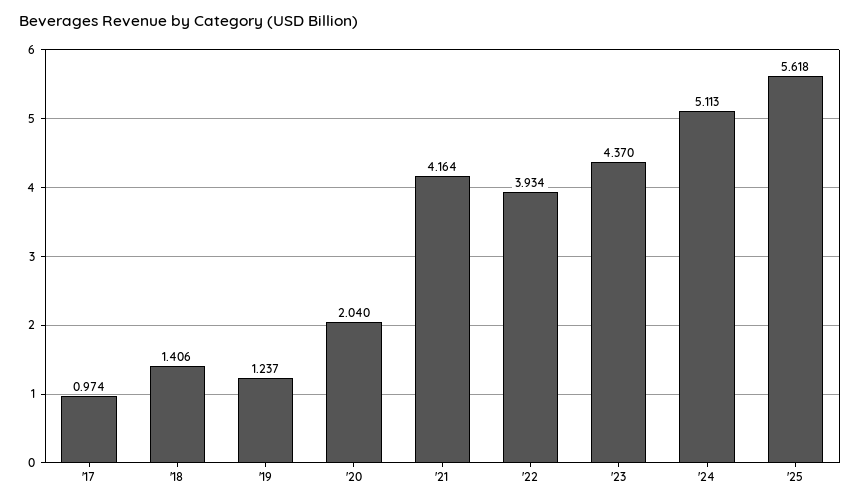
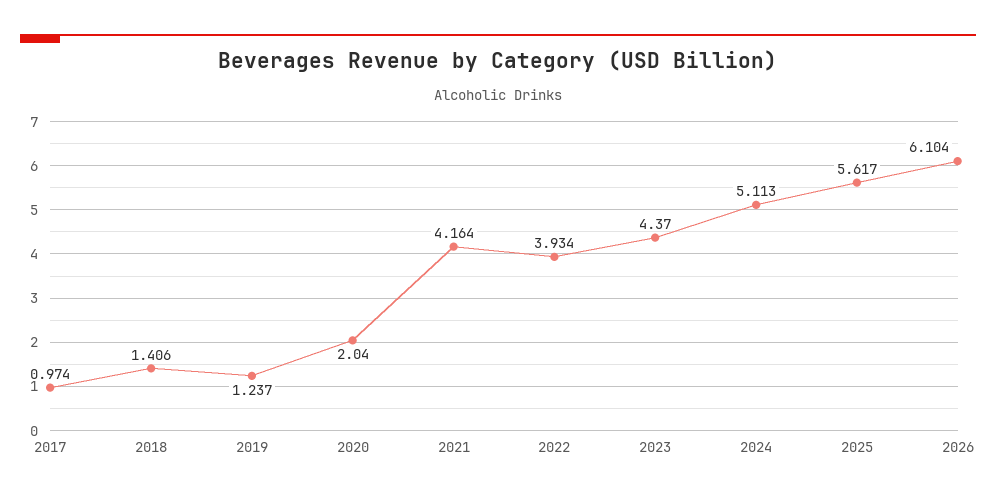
'25: 5.618 -> 5.617
2026: none -> 6.104

